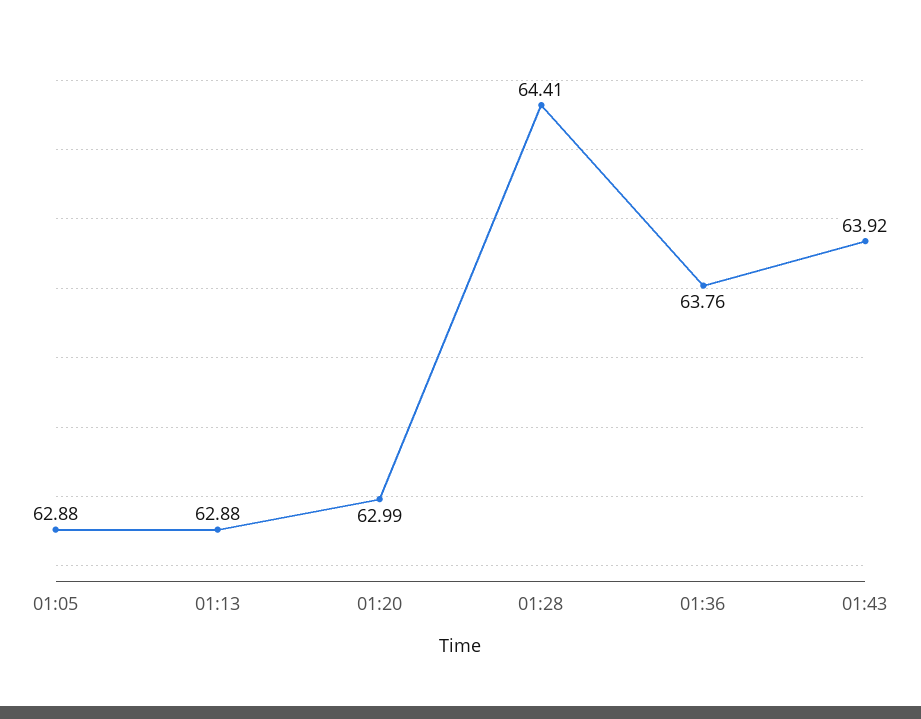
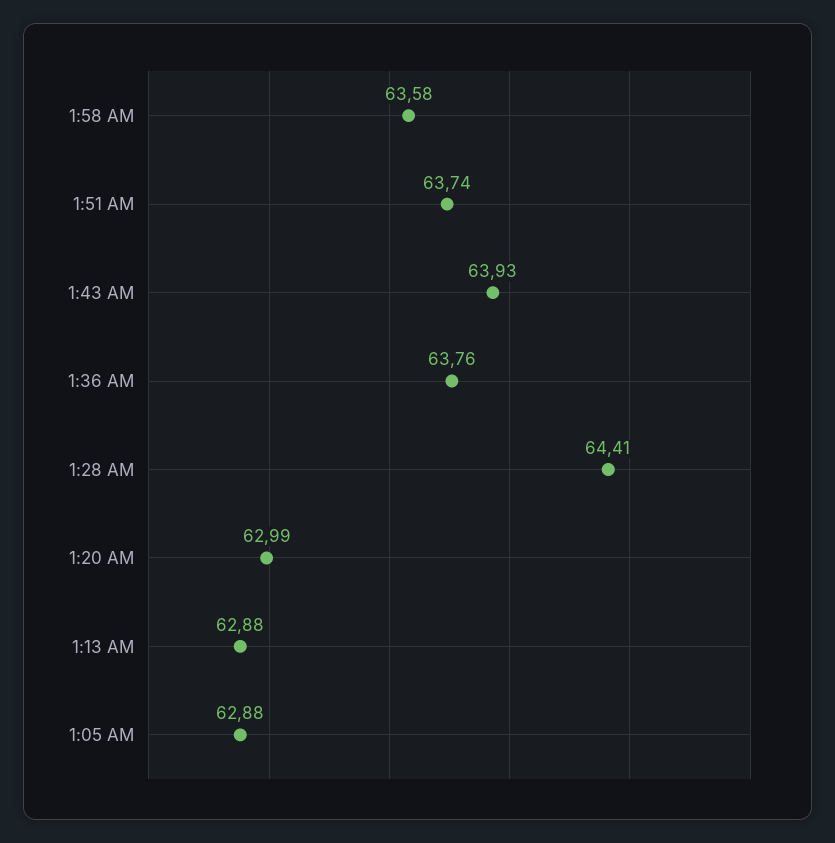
01:43: 63.92 -> 63.93
1:58 AM: none -> 63.58
1:51 AM: none -> 63.74

